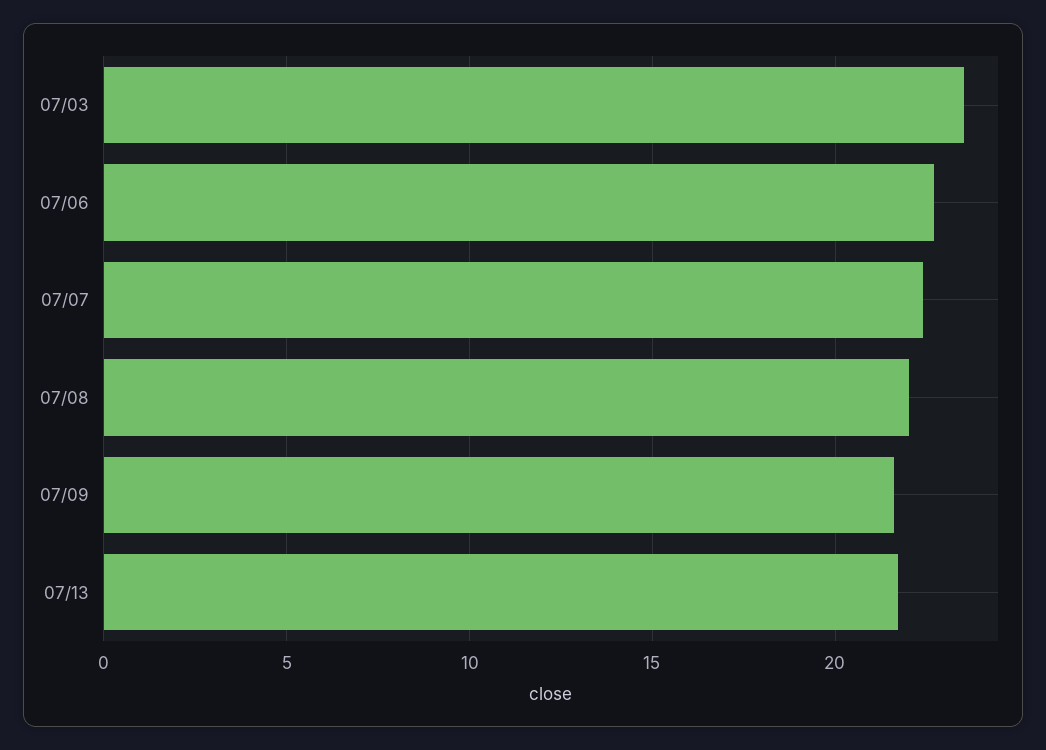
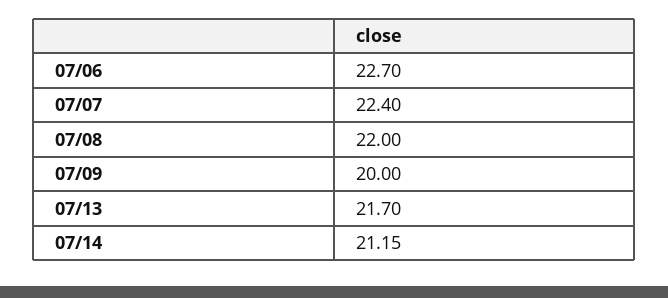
07/03: 23.5 -> none
07/09: 21.5 -> 20
07/14: none -> 21.15

